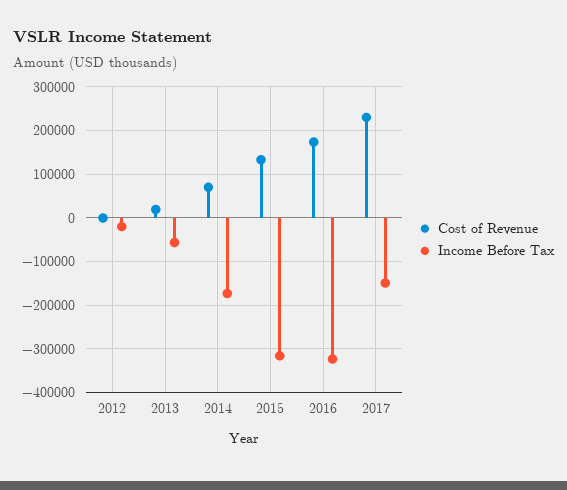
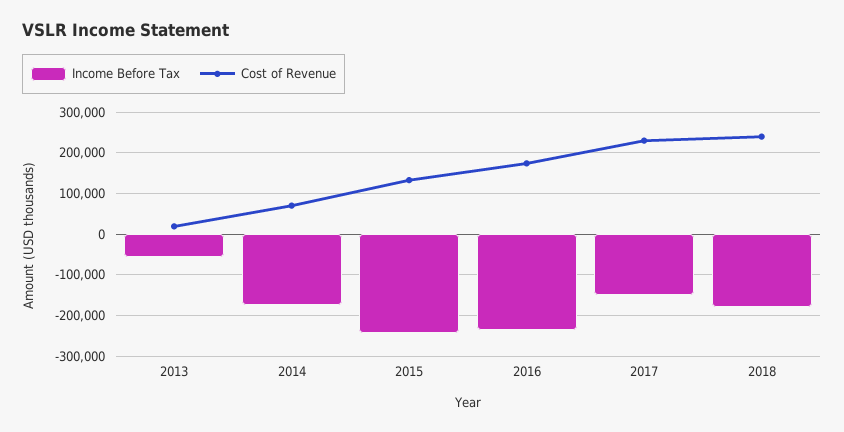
Cost of Revenue, 2012: 0 -> none
Income Before Tax, 2012: -20000 -> none
Income Before Tax, 2015: -320000 -> -240000
Income Before Tax, 2016: -320000 -> -240000
Income Before Tax, 2018: none -> -180000
Cost of Revenue, 2018: none -> 240000

